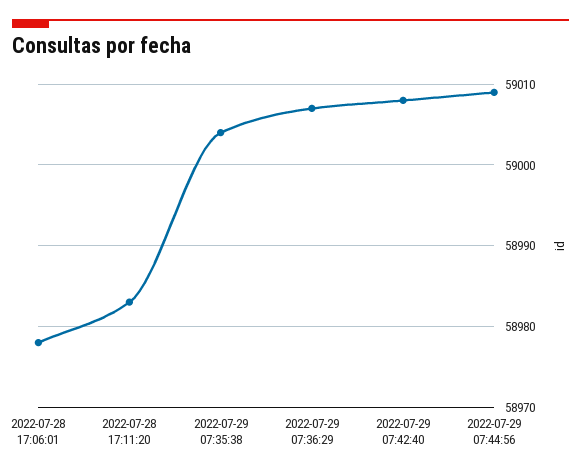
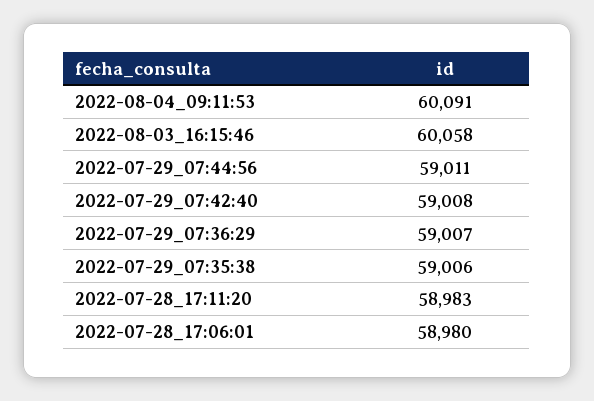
2022-07-28 17:06:01: 58978 -> 58980
2022-07-29 07:35:38: 59004 -> 59006
2022-07-29 07:44:56: 59009 -> 59011
2022-08-04_09:11:53: none -> 60091
2022-08-03_16:15:46: none -> 60058

